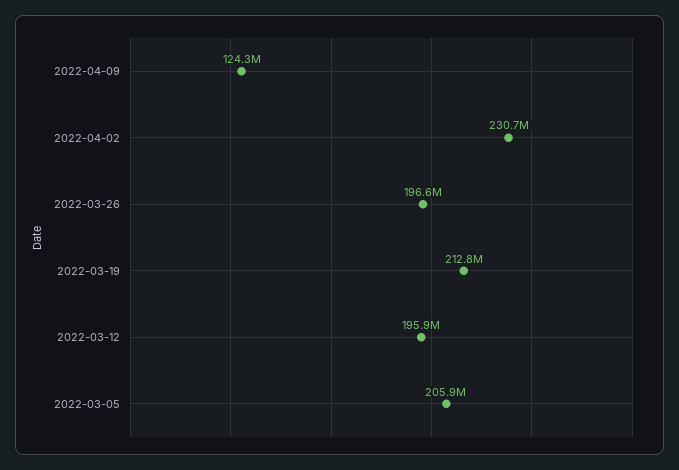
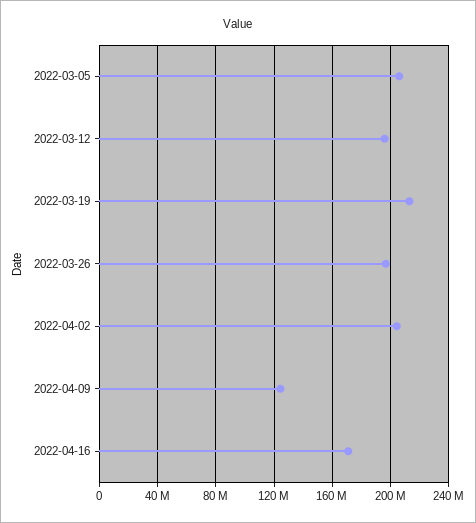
2022-04-02: 230700000 -> 205000000
2022-04-16: none -> 170000000

